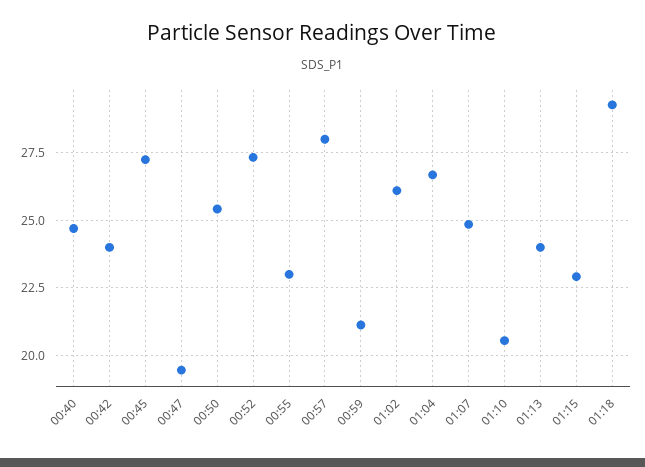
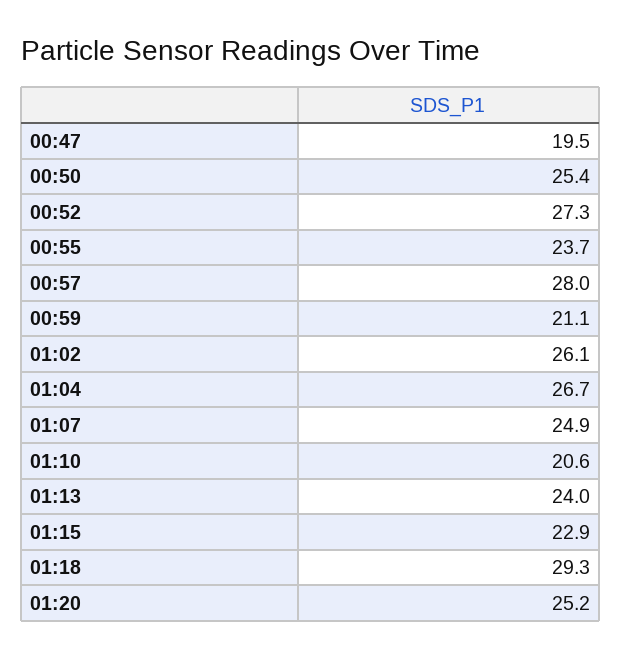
00:40: 24.75 -> none
00:42: 24 -> none
00:45: 27.25 -> none
00:55: 23 -> 23.7
01:20: none -> 25.2

